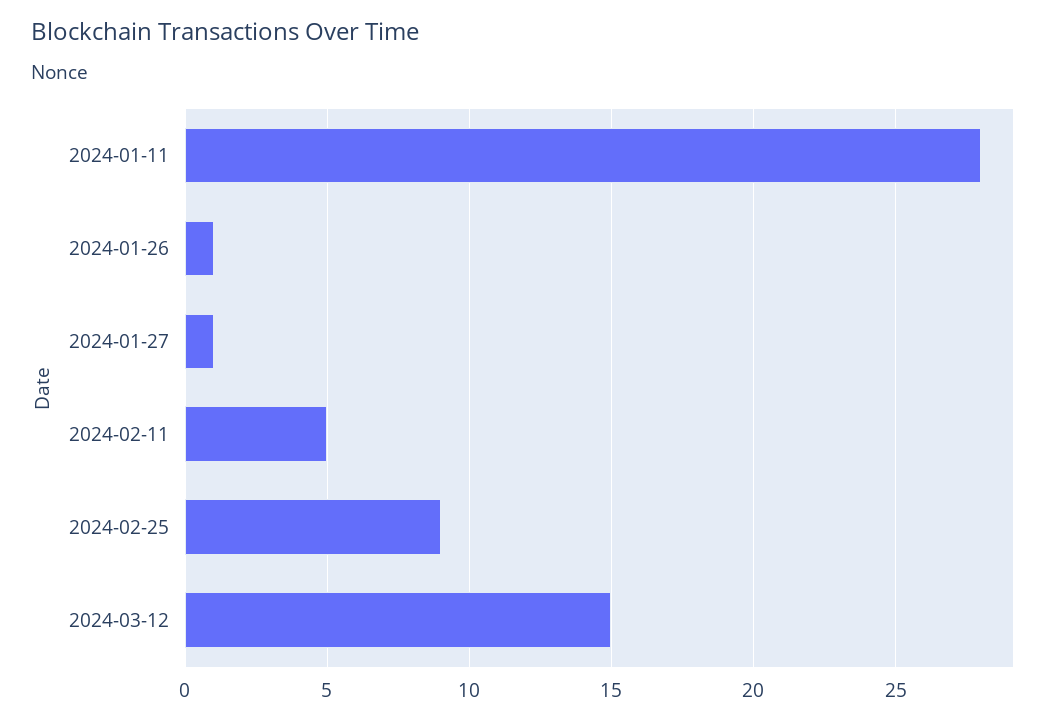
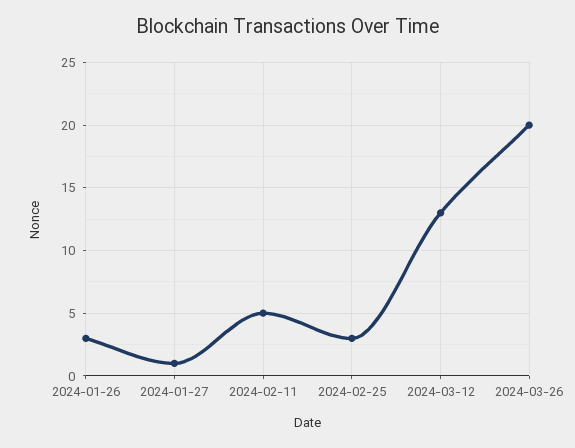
2024-01-11: 28 -> none
2024-01-26: 1 -> 3
2024-02-25: 9 -> 3
2024-03-12: 15 -> 13
2024-03-26: none -> 20

